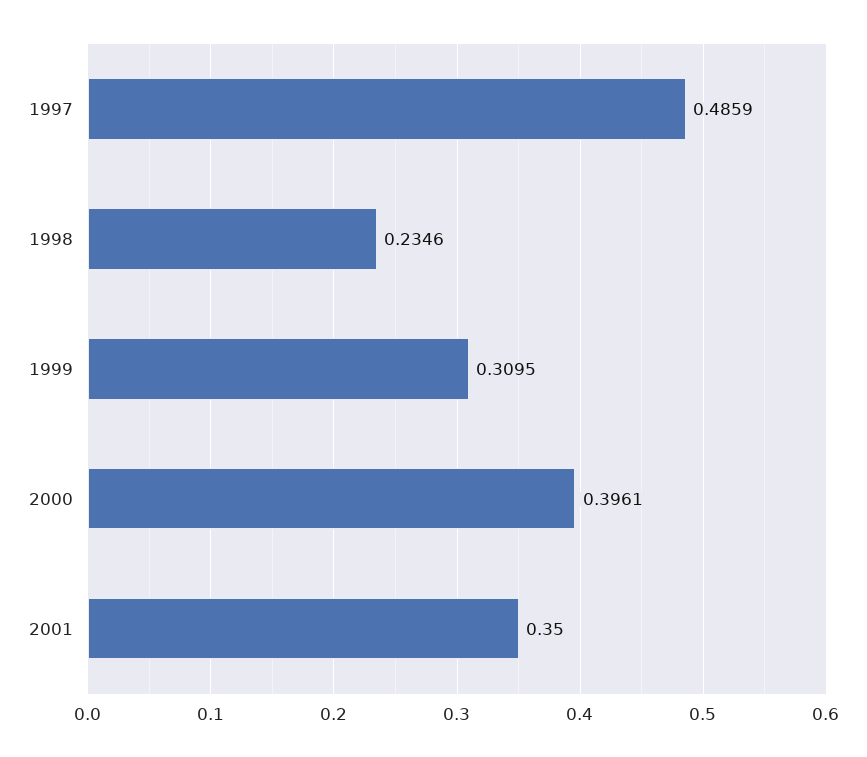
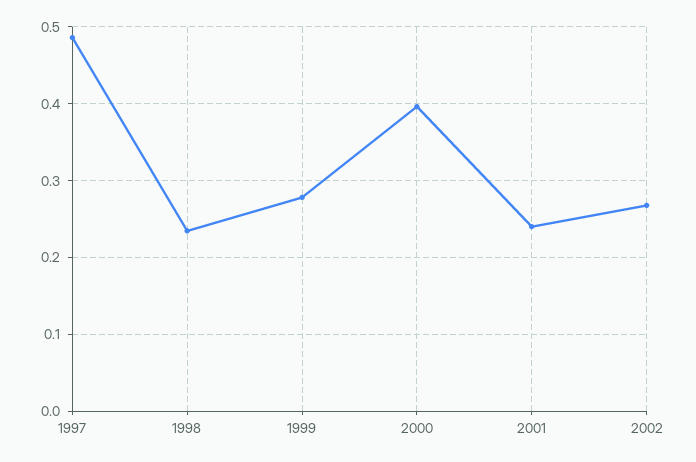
1999: 0.3095 -> 0.28
2001: 0.35 -> 0.24
2002: none -> 0.27

